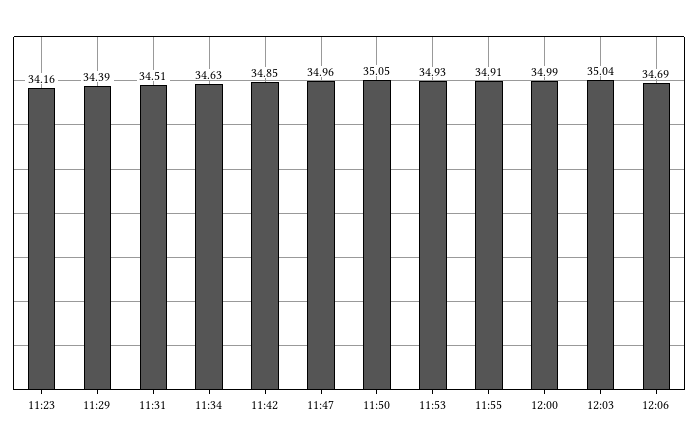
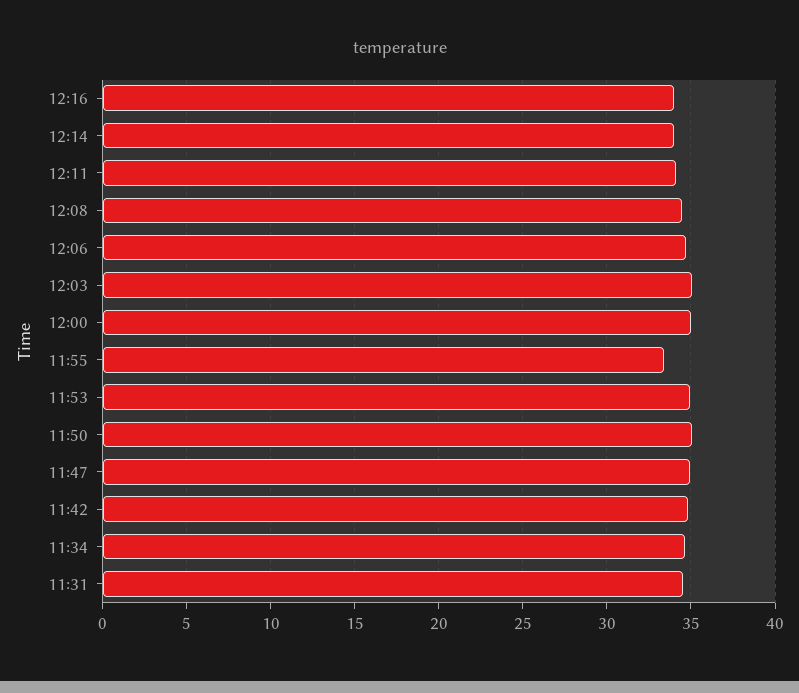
11:23: 34.16 -> none
11:29: 34.39 -> none
11:55: 34.91 -> 33.5
12:16: none -> 34
12:14: none -> 34
12:11: none -> 34
12:08: none -> 34.5

